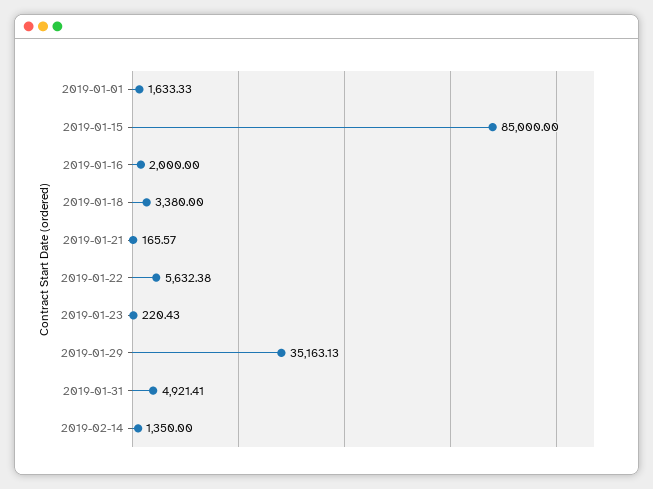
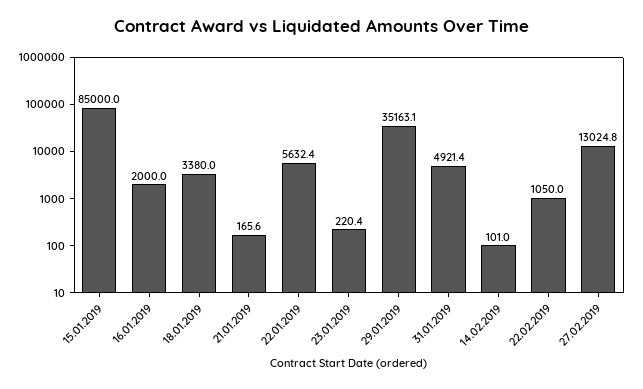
2019-01-01: 1633.33 -> none
2019-02-14: 1350 -> 101
22.02.2019: none -> 1050
27.02.2019: none -> 13024.8

